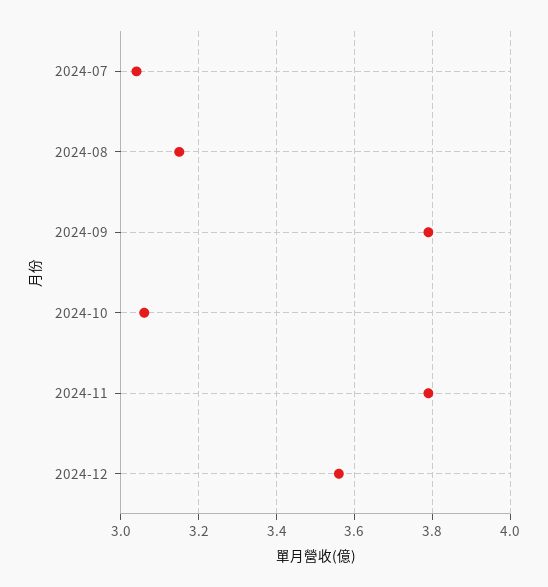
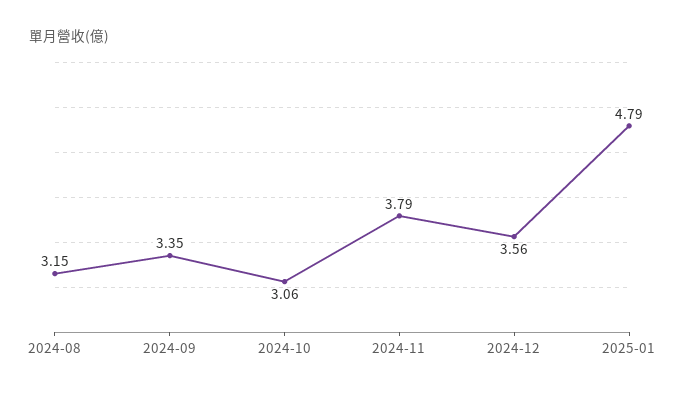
2024-07: 3.05 -> none
2024-09: 3.8 -> 3.35
2025-01: none -> 4.79

